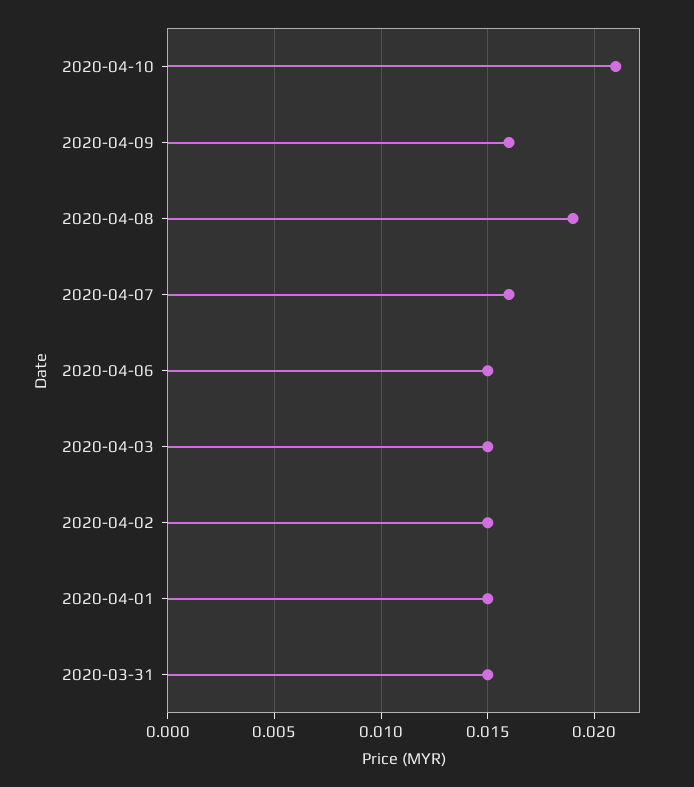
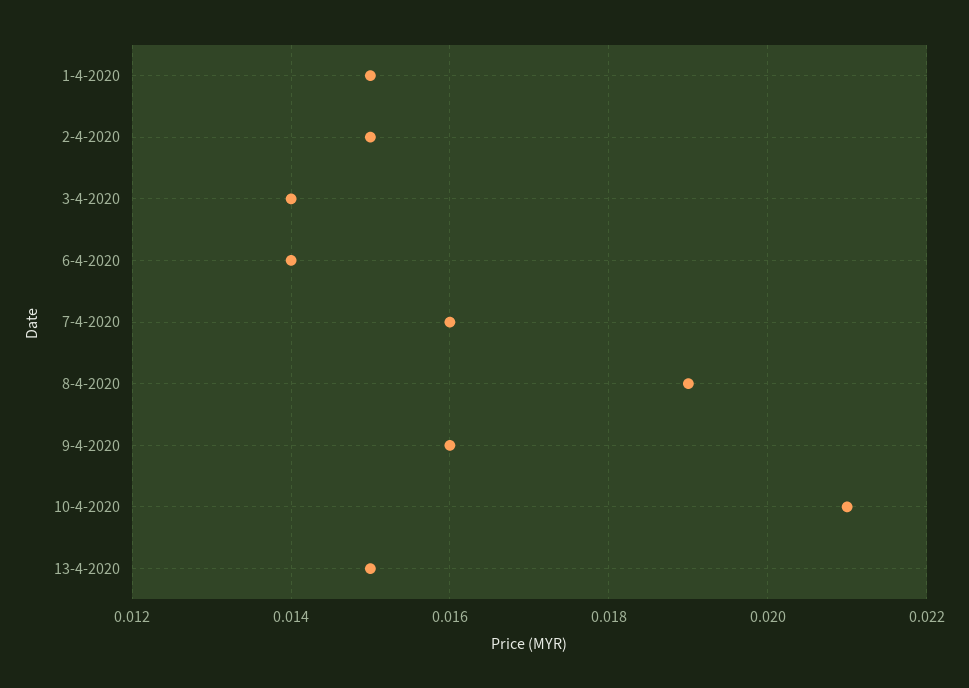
2020-04-06: 0.015 -> 0.014
2020-04-03: 0.015 -> 0.014
2020-03-31: 0.015 -> none
13-4-2020: none -> 0.015

